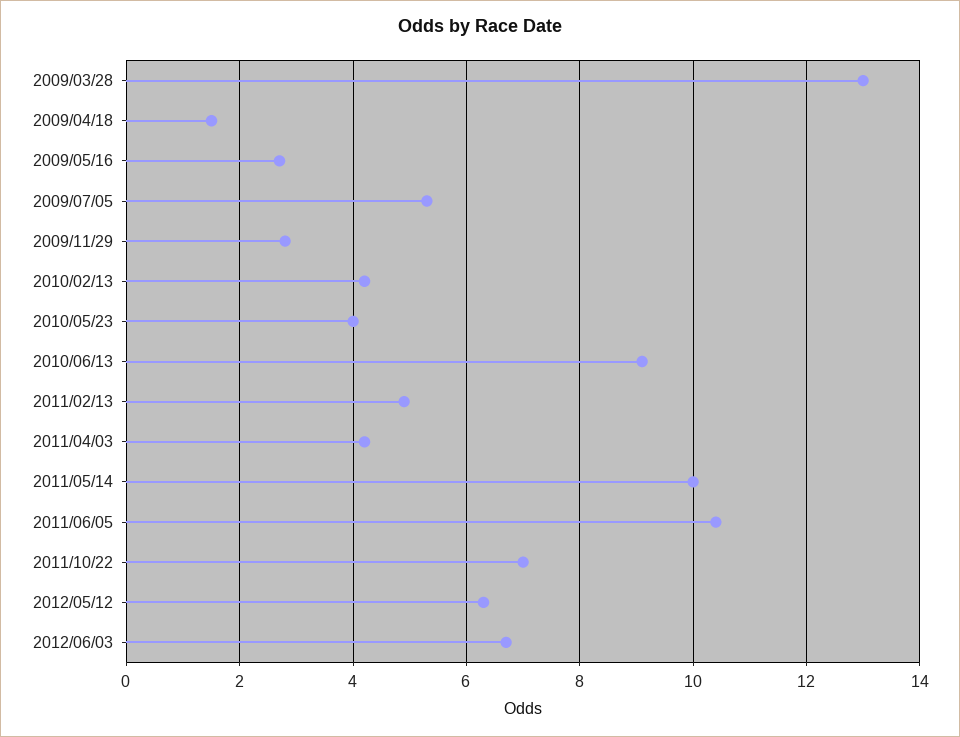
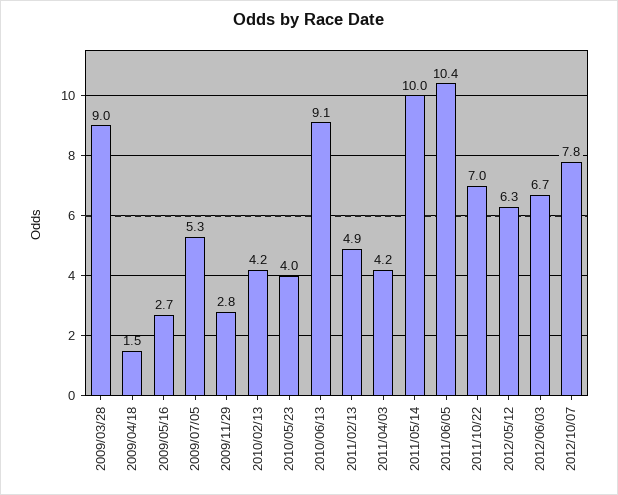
2009/03/28: 13 -> 9
2012/10/07: none -> 7.8

